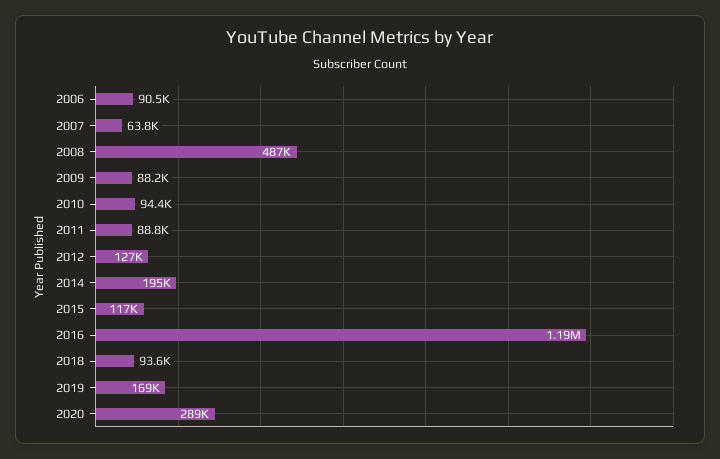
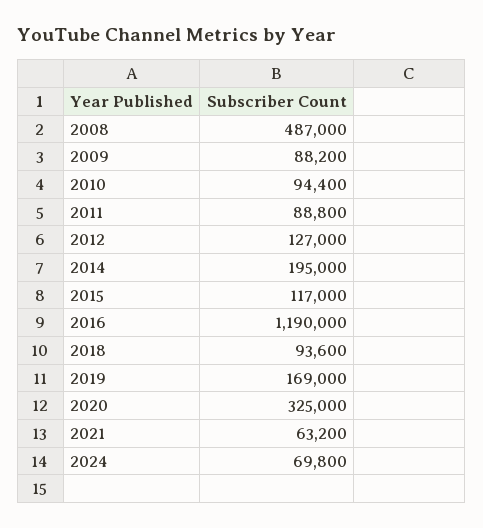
2006: 90500 -> none
2007: 63800 -> none
2020: 289000 -> 325000
2021: none -> 63200
2024: none -> 69800

